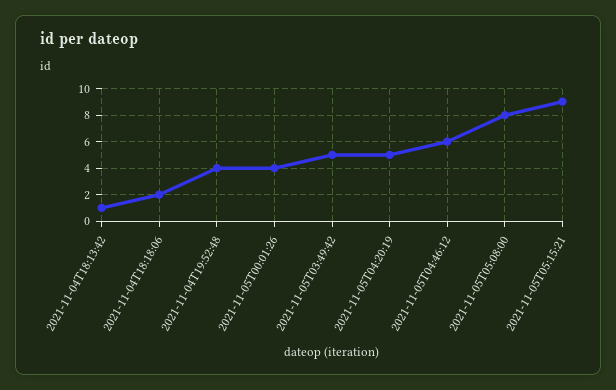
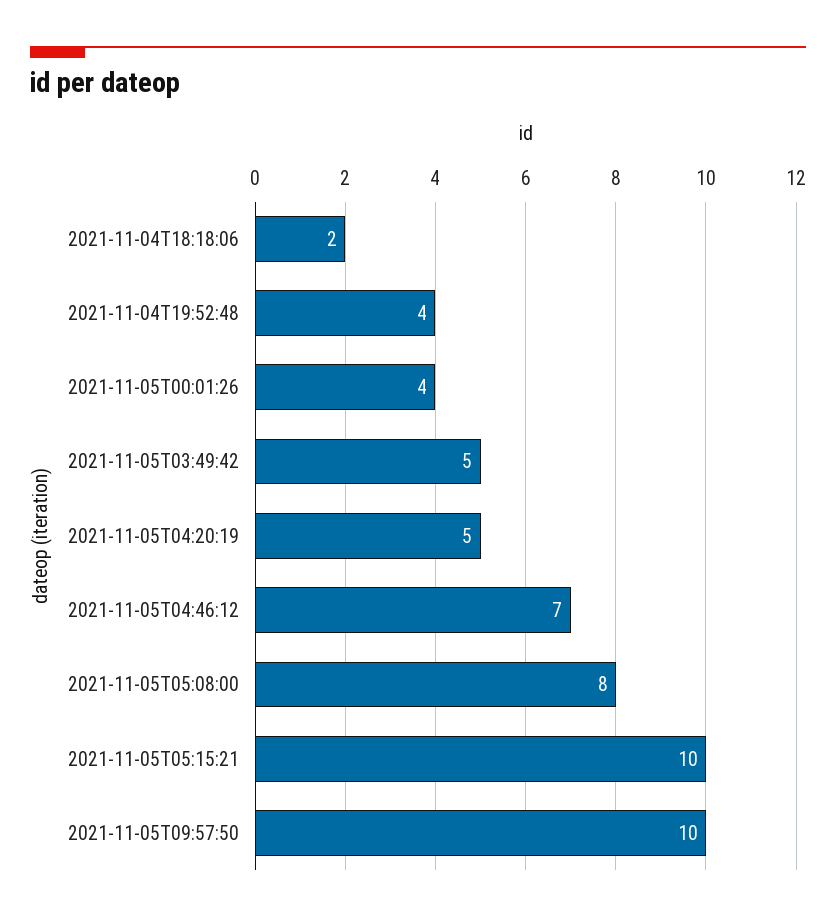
2021-11-04T18:13:42: 1 -> none
2021-11-05T04:46:12: 6 -> 7
2021-11-05T05:15:21: 9 -> 10
2021-11-05T09:57:50: none -> 10

